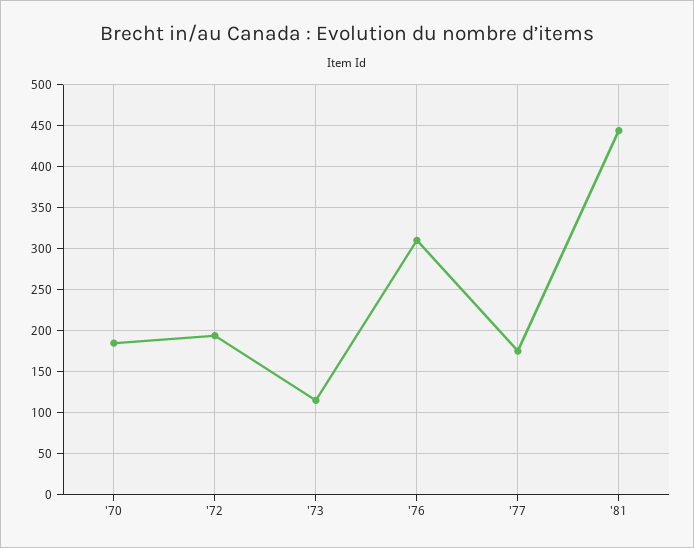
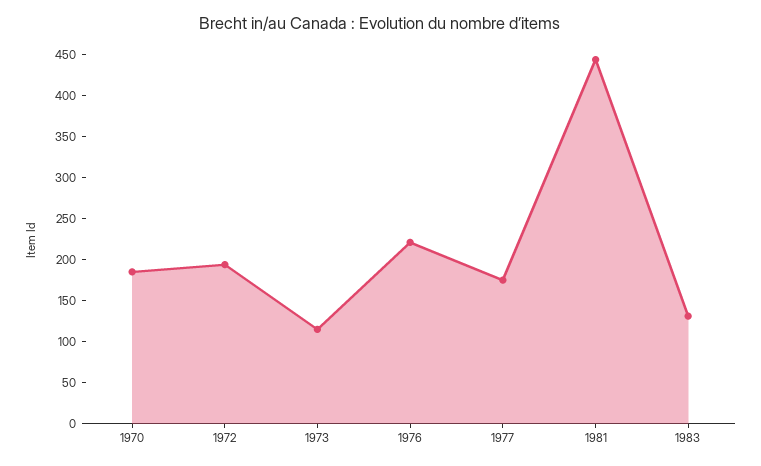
'76: 310 -> 220
1983: none -> 130

